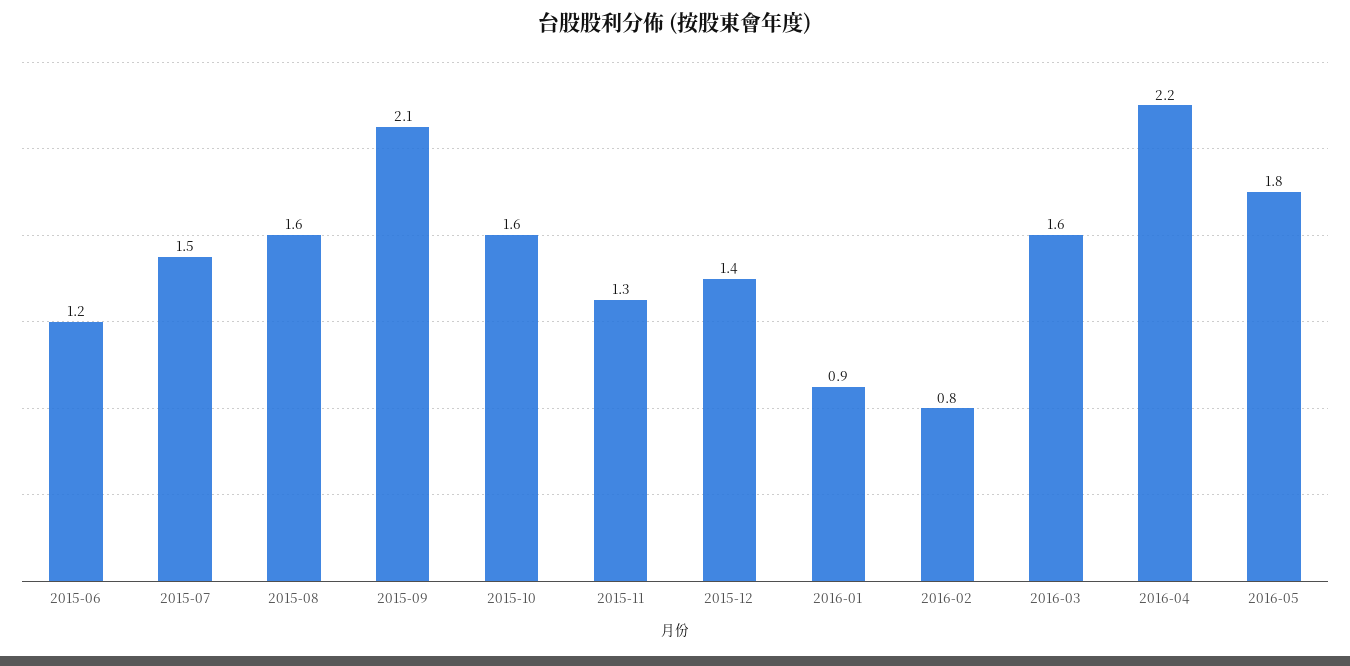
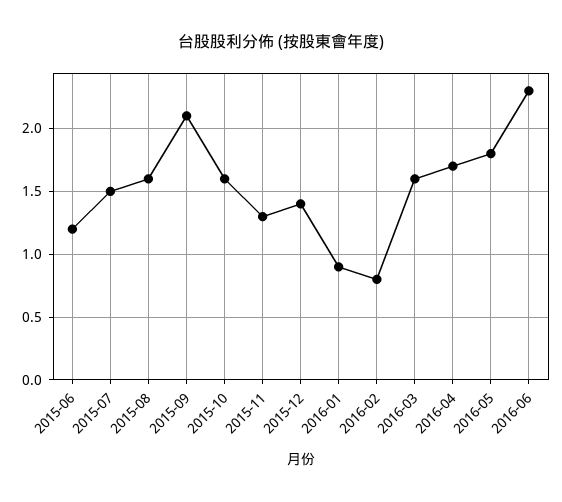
2016-04: 2.2 -> 1.7
2016-06: none -> 2.3

